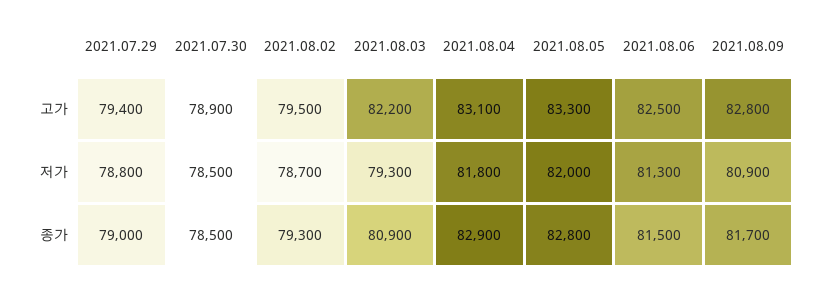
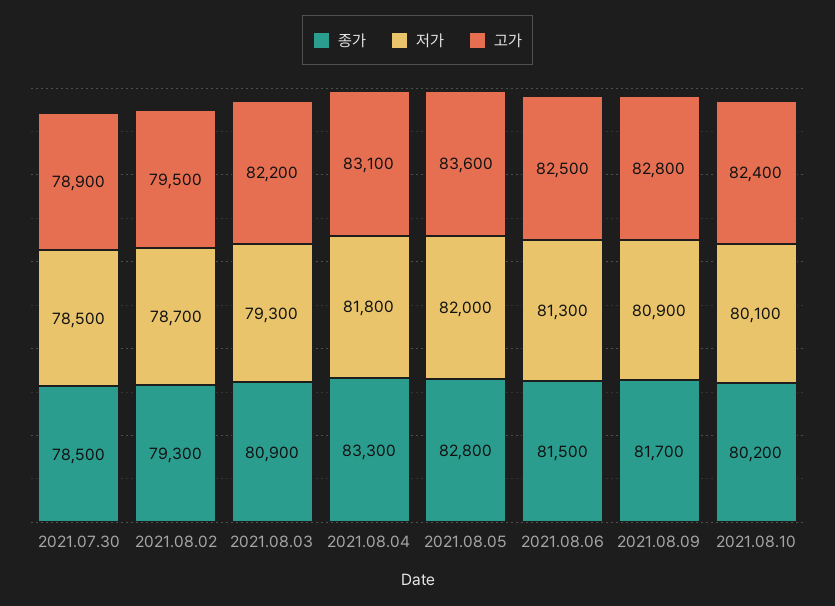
고가, 2021.07.29: 79400 -> none
고가, 2021.08.05: 83300 -> 83600
저가, 2021.07.29: 78800 -> none
종가, 2021.07.29: 79000 -> none
종가, 2021.08.04: 82900 -> 83300
종가, 2021.08.10: none -> 80200
저가, 2021.08.10: none -> 80100
고가, 2021.08.10: none -> 82400

